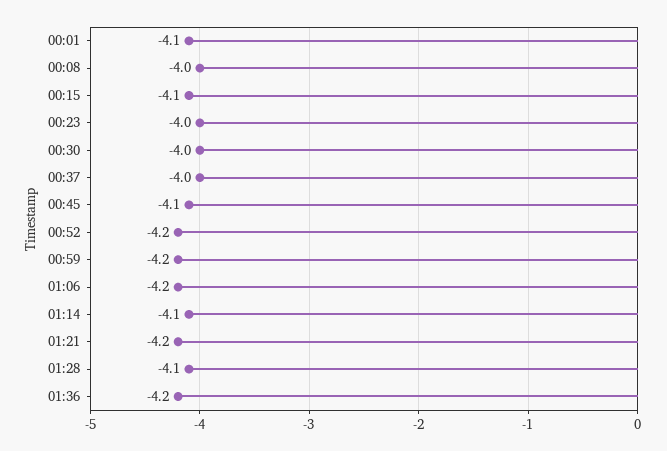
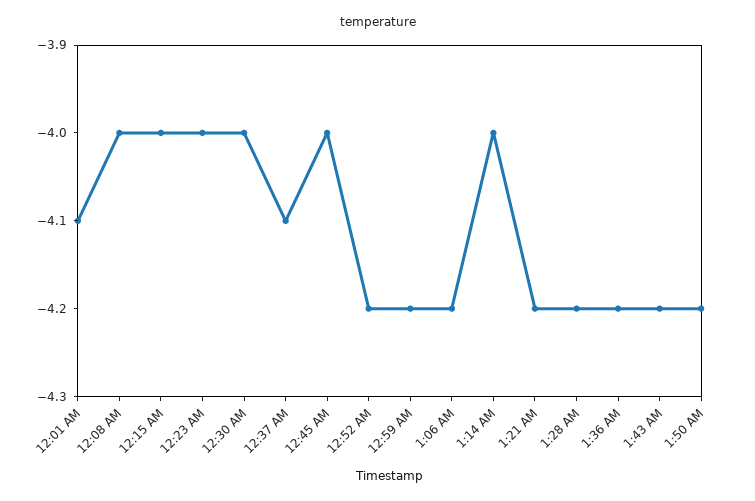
00:15: -4.1 -> -4
00:37: -4 -> -4.1
00:45: -4.1 -> -4
01:14: -4.1 -> -4
01:28: -4.1 -> -4.2
1:43 AM: none -> -4.2
1:50 AM: none -> -4.2

